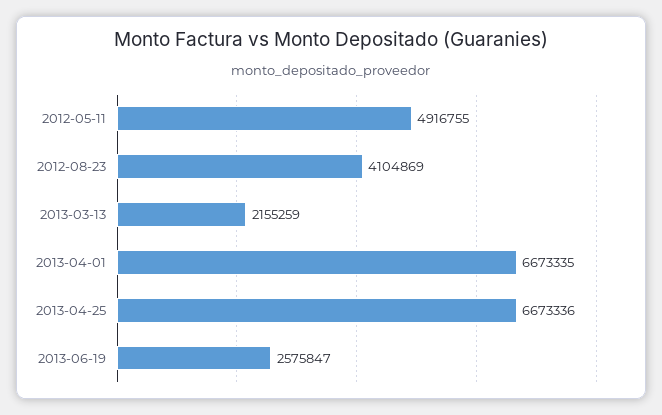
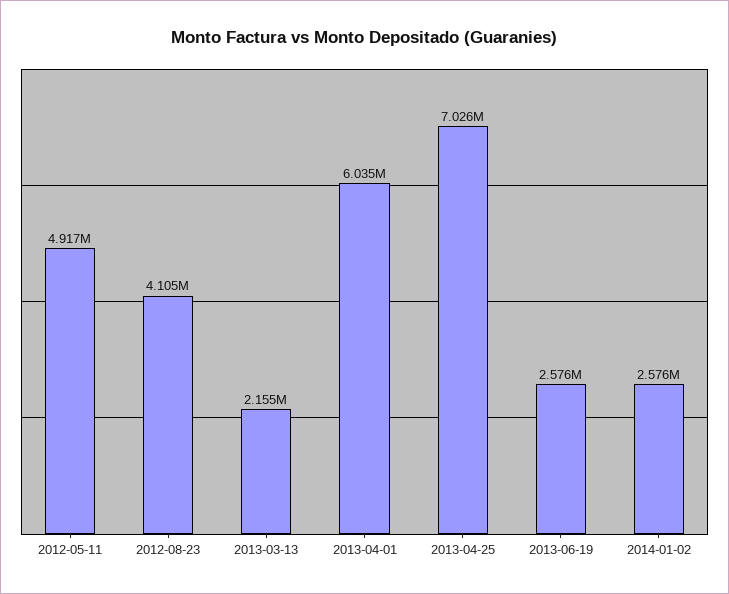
2013-04-01: 6673335 -> 6035000
2013-04-25: 6673336 -> 7026000
2014-01-02: none -> 2576000

